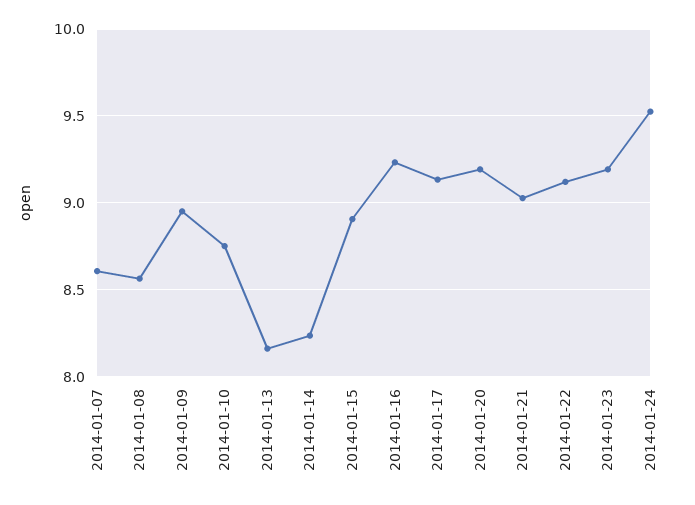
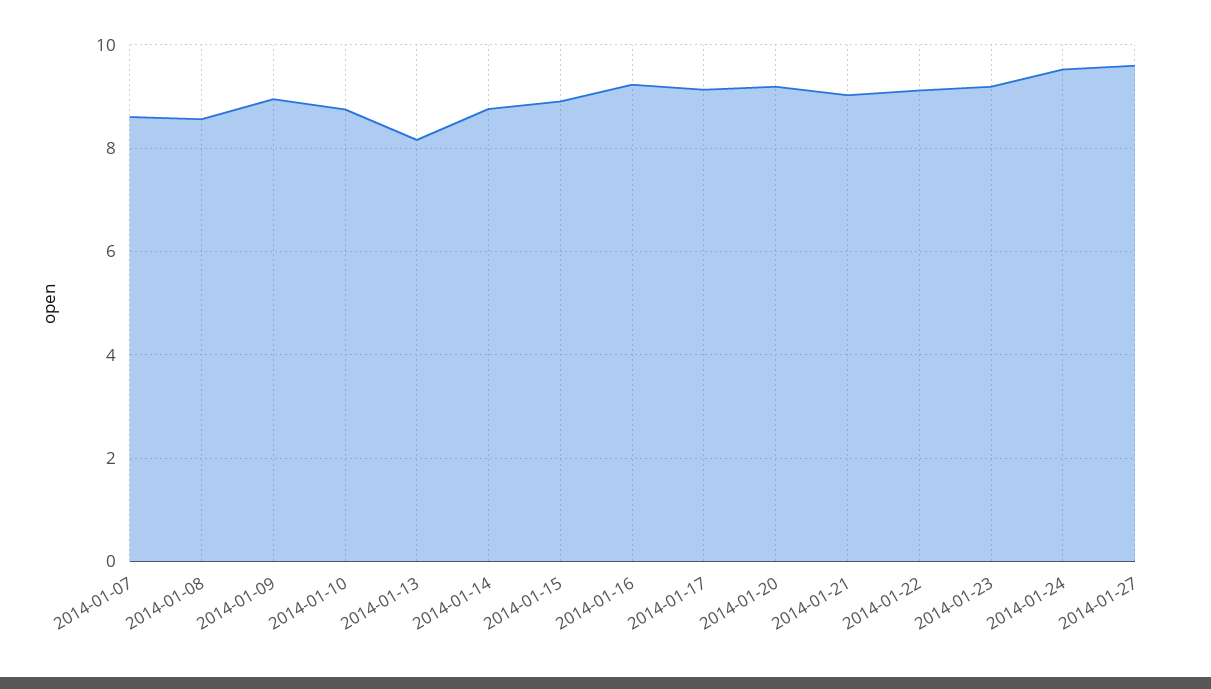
2014-01-14: 8.25 -> 8.8
2014-01-27: none -> 9.6

